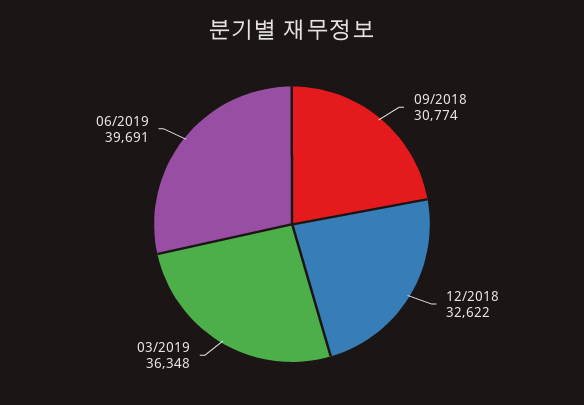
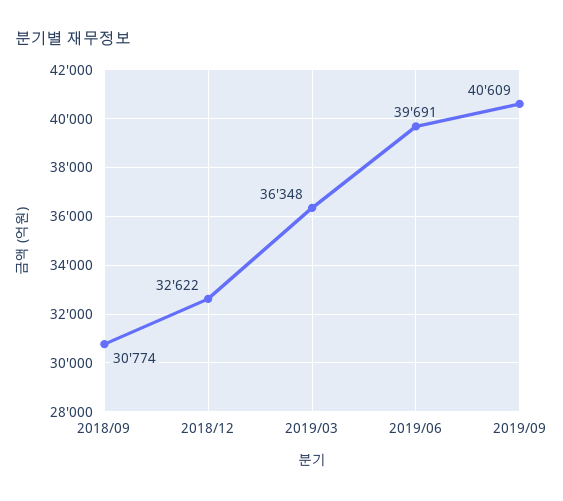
2019/09: none -> 40609

